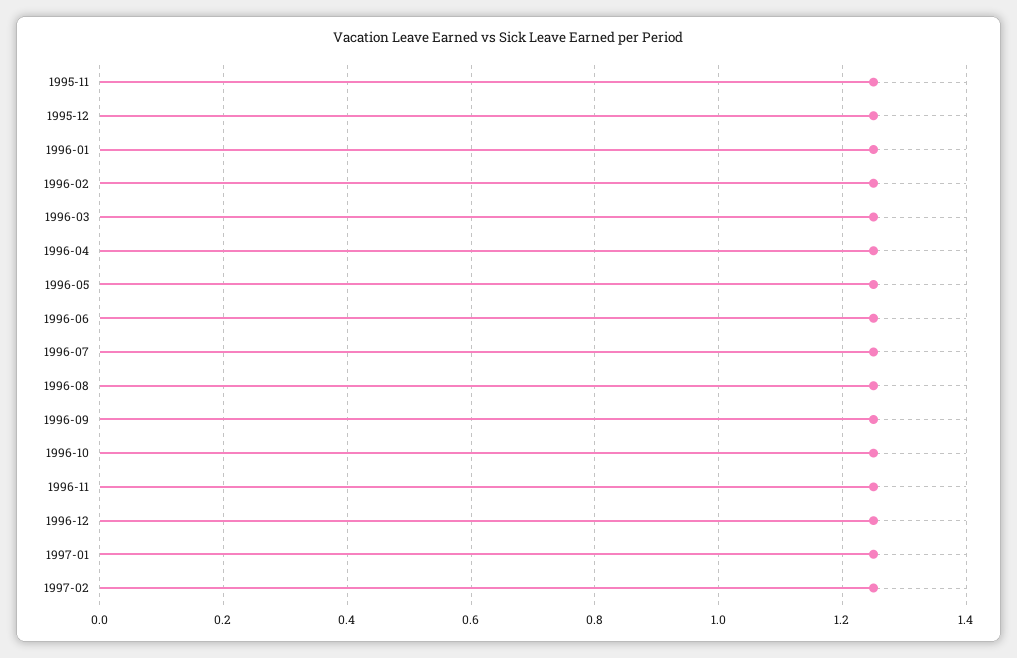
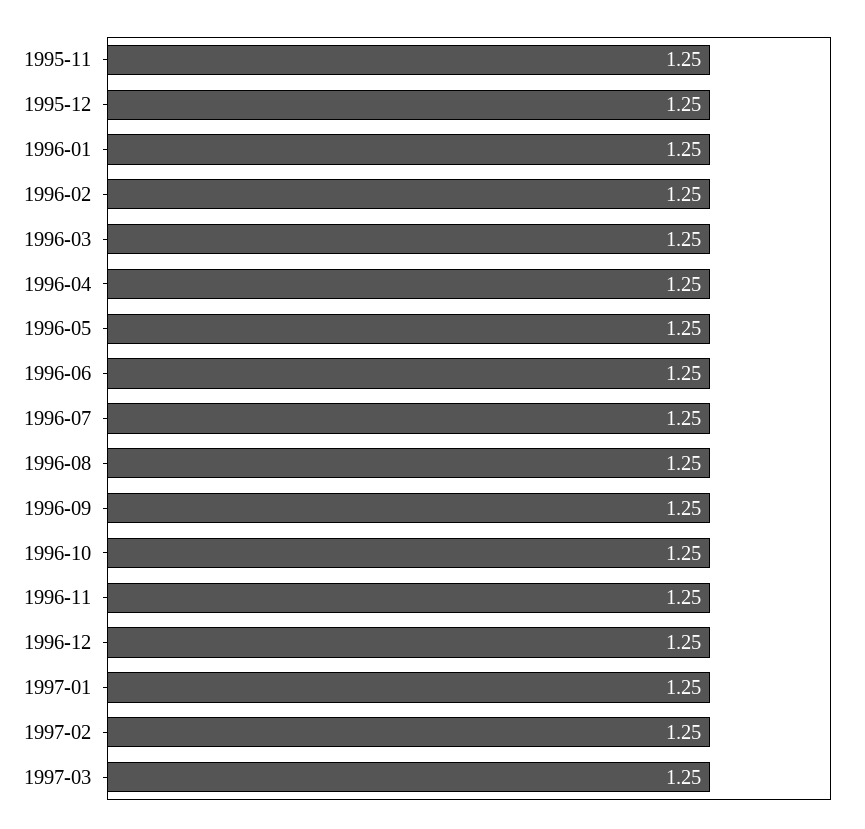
1997-03: none -> 1.25

